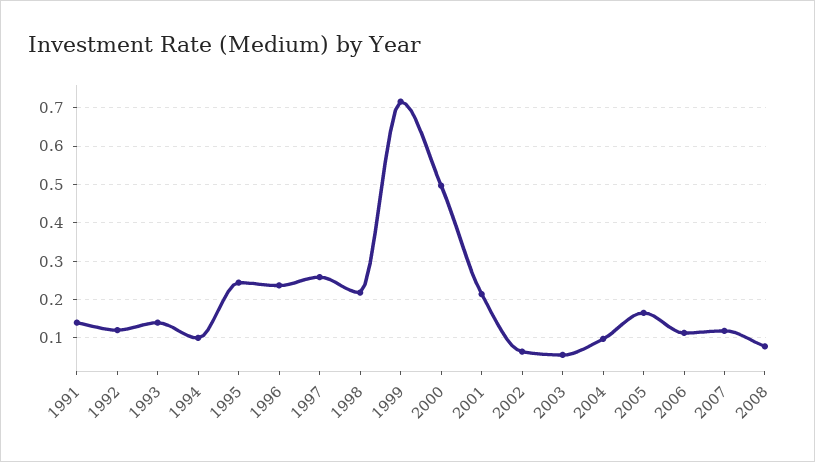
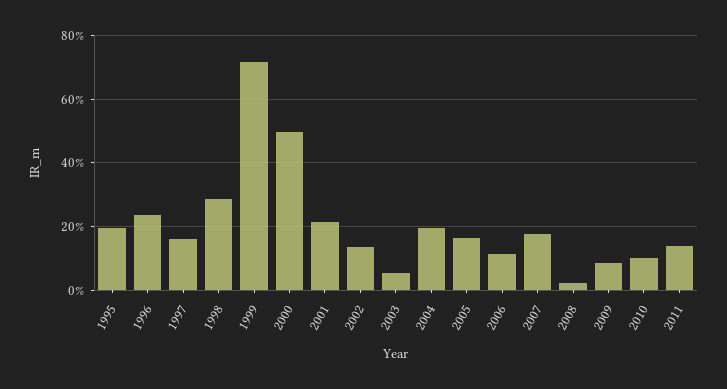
1991: 0.14 -> none
1992: 0.12 -> none
1993: 0.14 -> none
1994: 0.1 -> none
1995: 0.24 -> 0.2
1997: 0.26 -> 0.16
1998: 0.22 -> 0.28
2002: 0.06 -> 0.14
2004: 0.1 -> 0.2
2007: 0.12 -> 0.18
2008: 0.08 -> 0.02
2009: none -> 0.08
2010: none -> 0.1
2011: none -> 0.14

